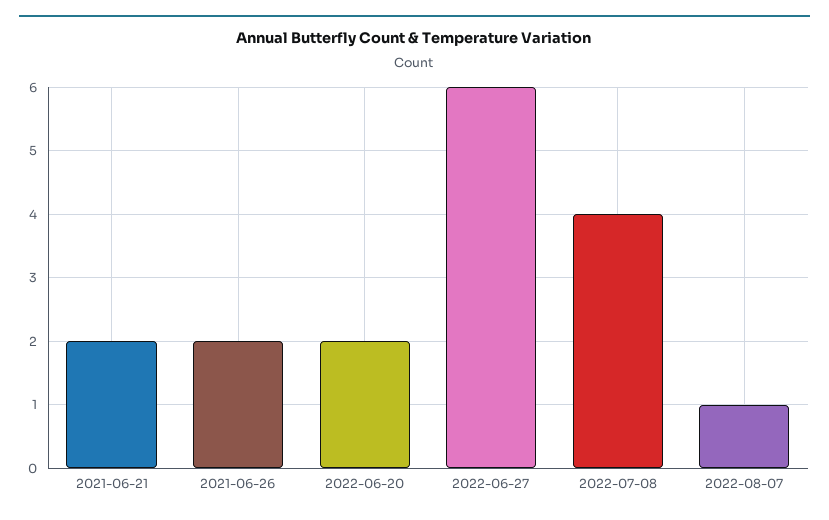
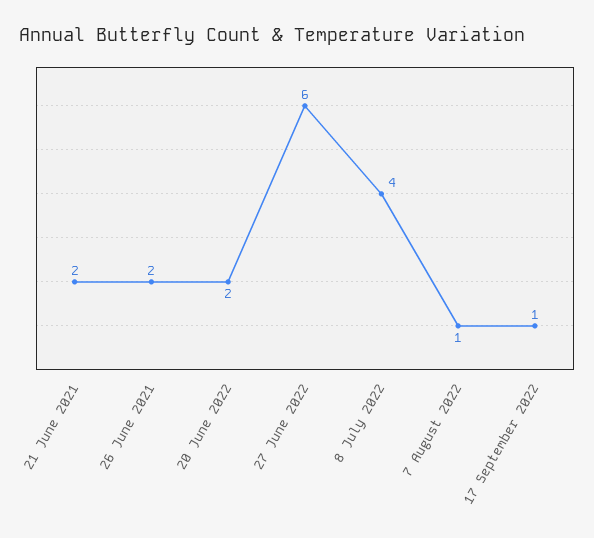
17 September 2022: none -> 1

